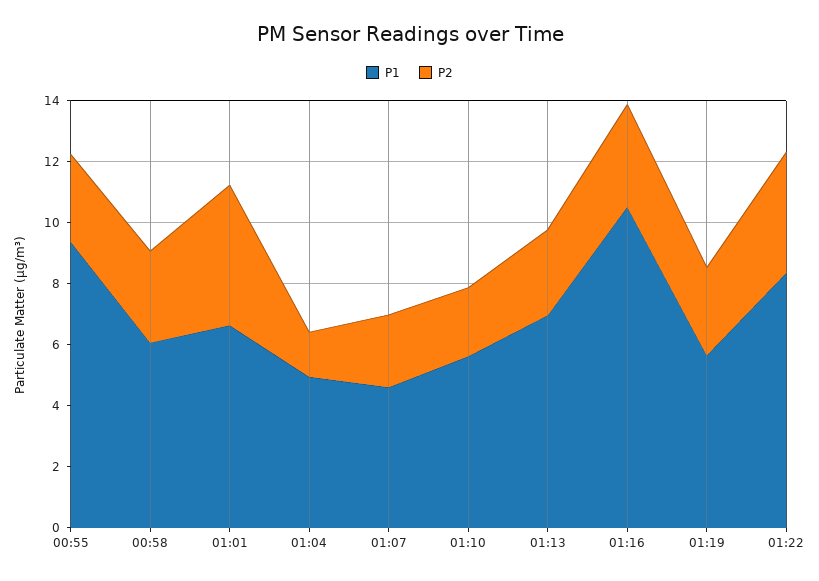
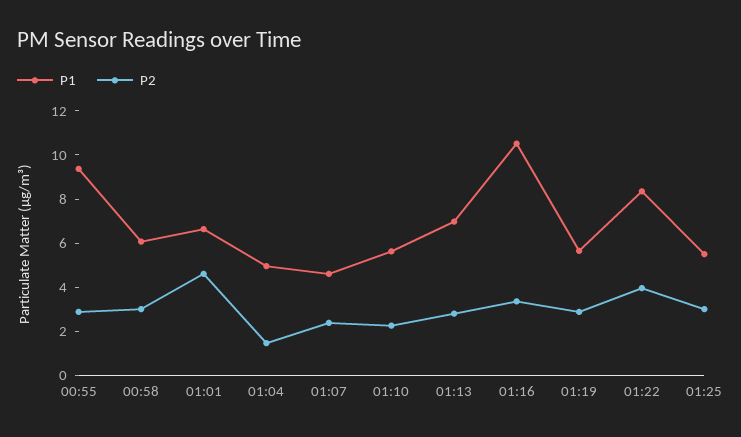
P1, 01:25: none -> 5.5
P2, 01:25: none -> 3

